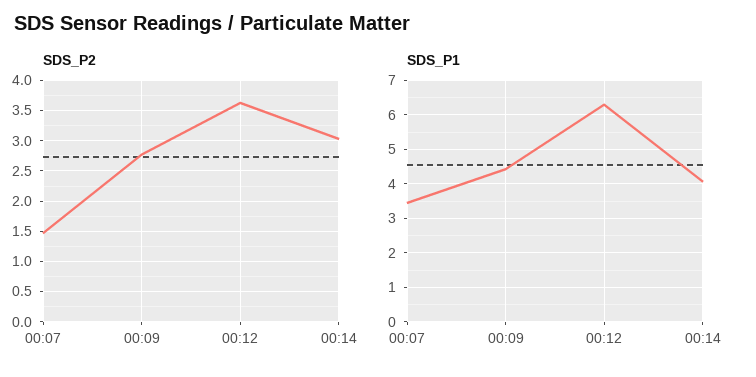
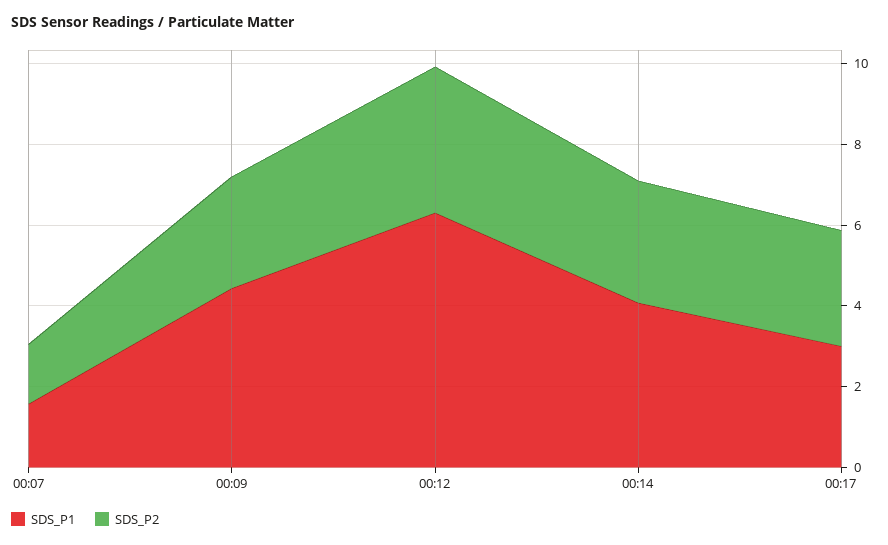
SDS_P1, 00:07: 3.4 -> 1.5
SDS_P1, 00:17: none -> 3
SDS_P2, 00:17: none -> 3

